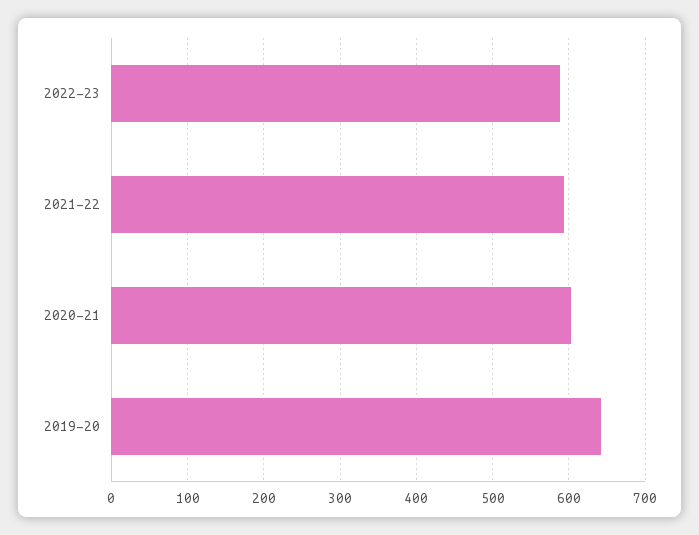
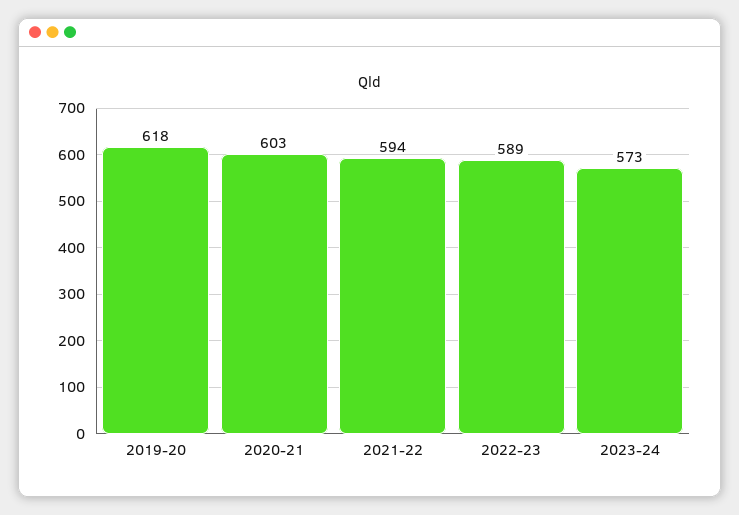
2019-20: 640 -> 618
2023-24: none -> 573

